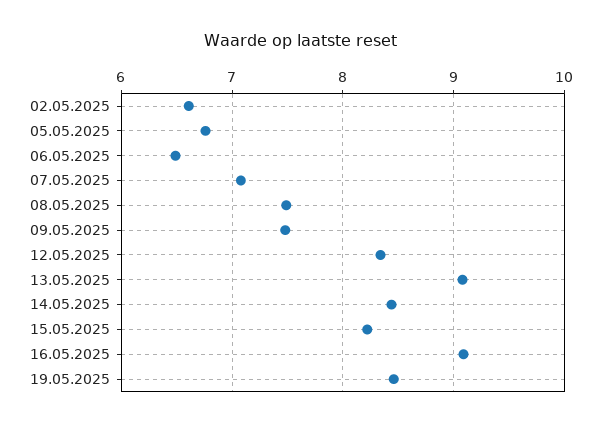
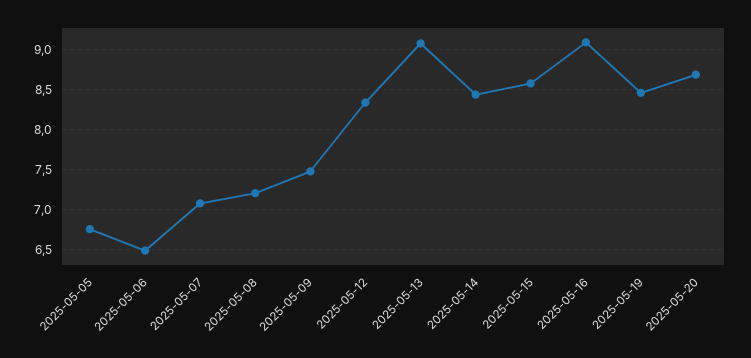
02.05.2025: 6.6 -> none
08.05.2025: 7.5 -> 7.2
15.05.2025: 8.2 -> 8.6
2025-05-20: none -> 8.7

